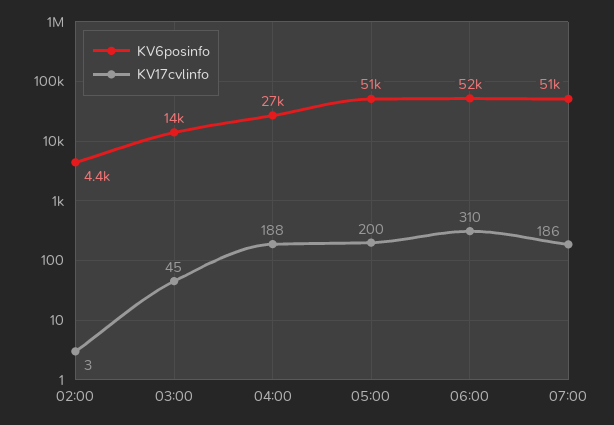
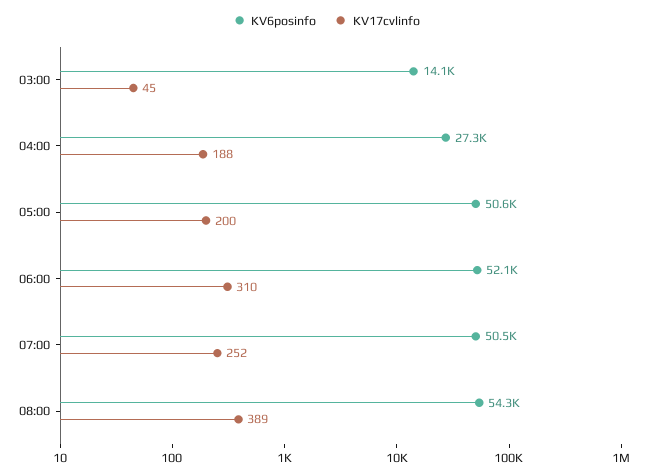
KV6posinfo, 02:00: 4400 -> none
KV17cvlinfo, 02:00: 3 -> none
KV17cvlinfo, 07:00: 186 -> 252
KV6posinfo, 08:00: none -> 54300
KV17cvlinfo, 08:00: none -> 389

